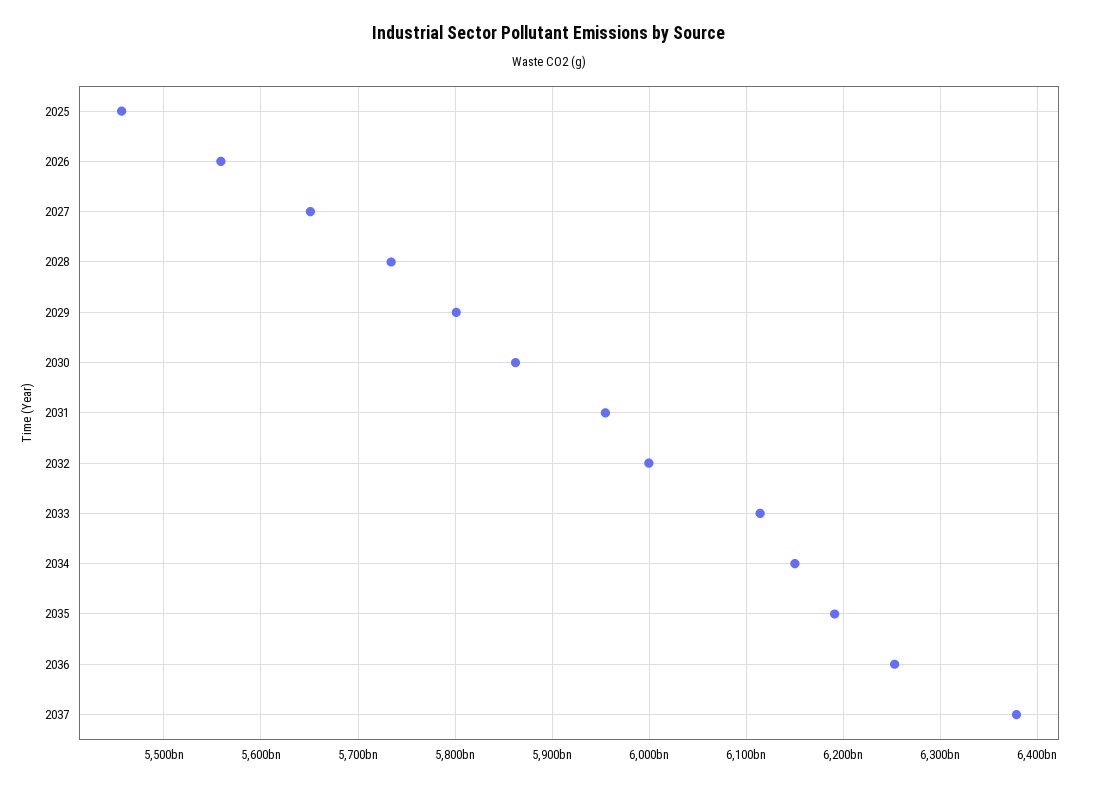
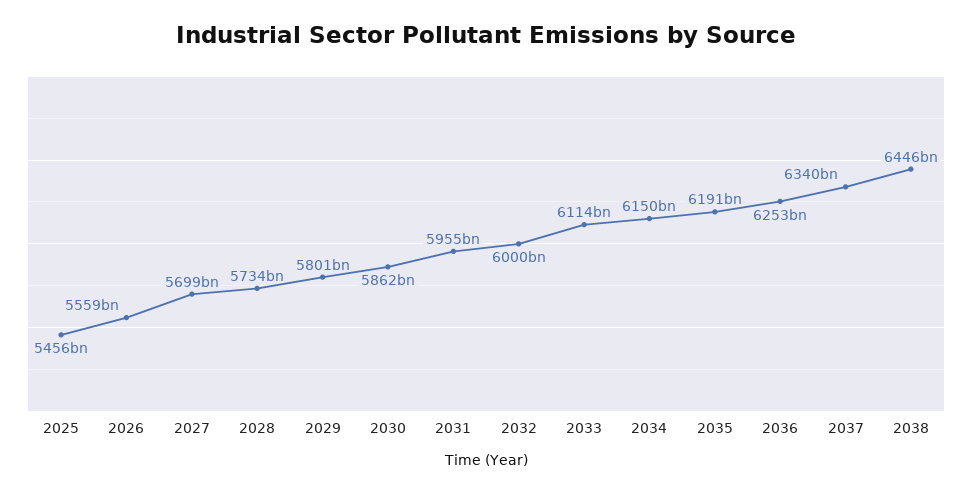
2027: 5650000000000 -> 5699000000000
2037: 6380000000000 -> 6340000000000
2038: none -> 6446000000000

